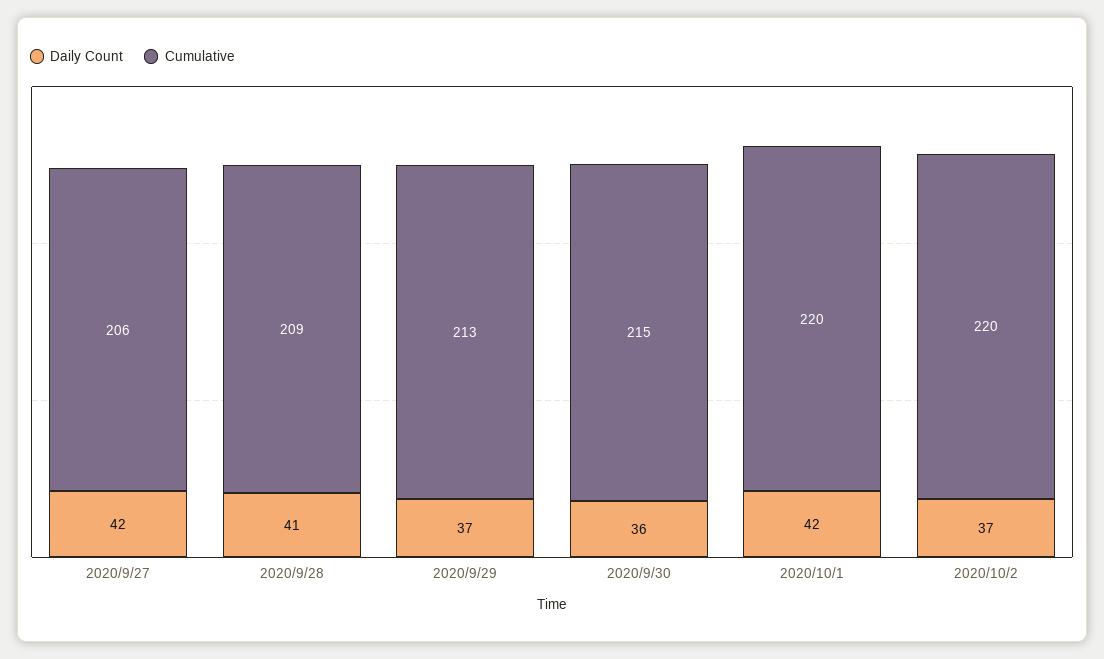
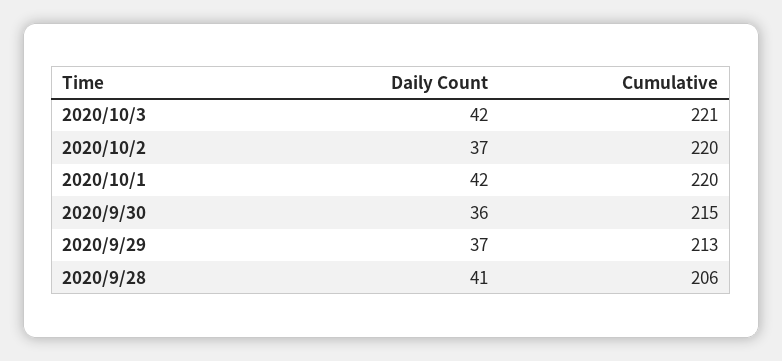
Daily Count, 2020/9/27: 42 -> none
Cumulative, 2020/9/27: 206 -> none
Cumulative, 2020/9/28: 209 -> 206
Daily Count, 2020/10/3: none -> 42
Cumulative, 2020/10/3: none -> 221

